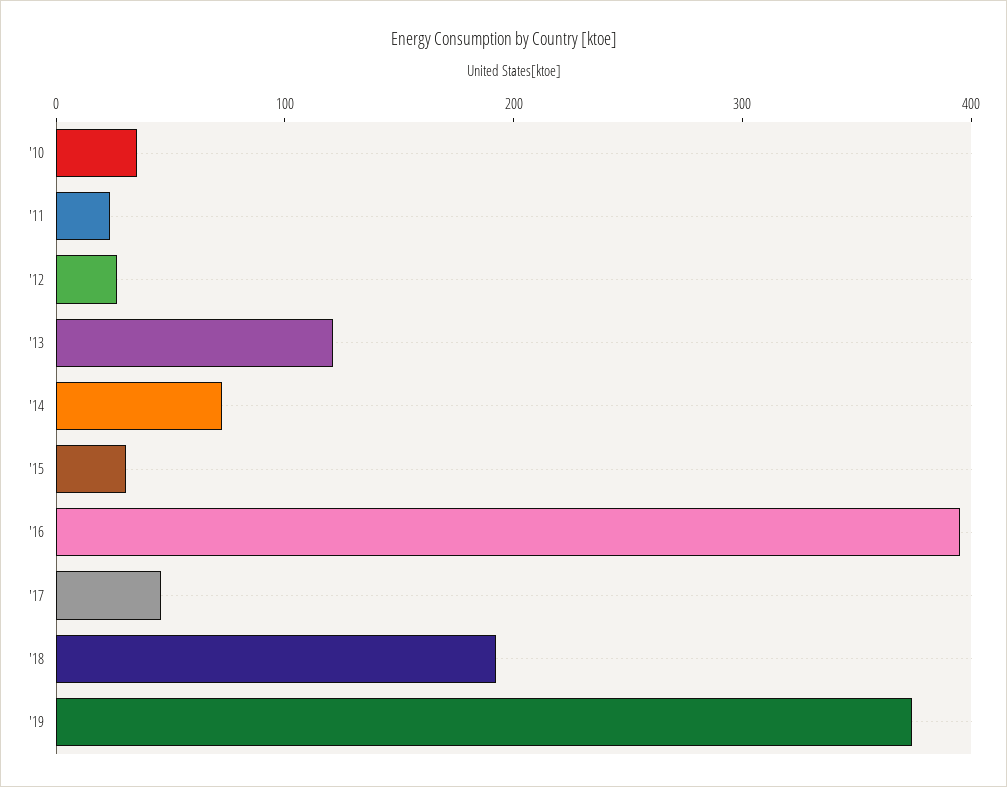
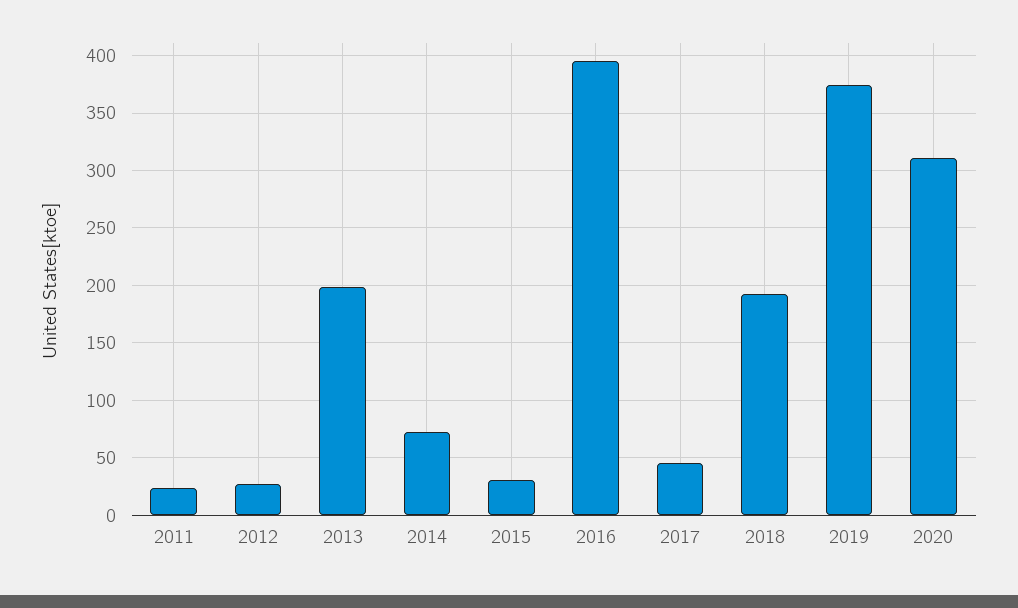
'10: 40 -> none
'13: 120 -> 200
2020: none -> 310

